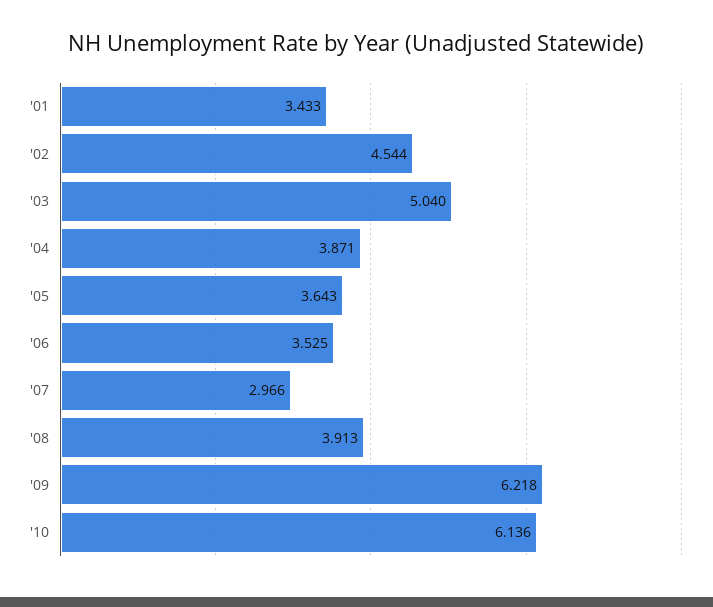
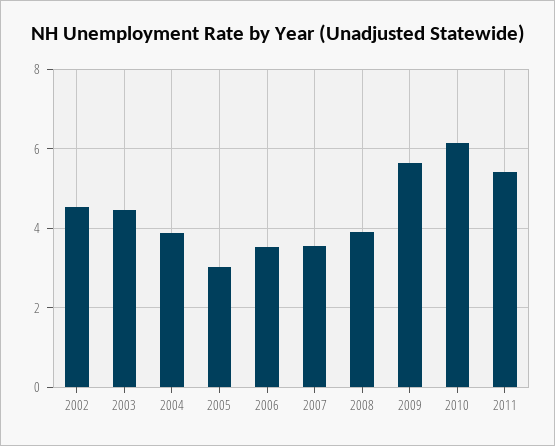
'01: 3.433 -> none
'03: 5.04 -> 4.4
'05: 3.643 -> 3
'07: 2.966 -> 3.6
'09: 6.218 -> 5.6
2011: none -> 5.4

